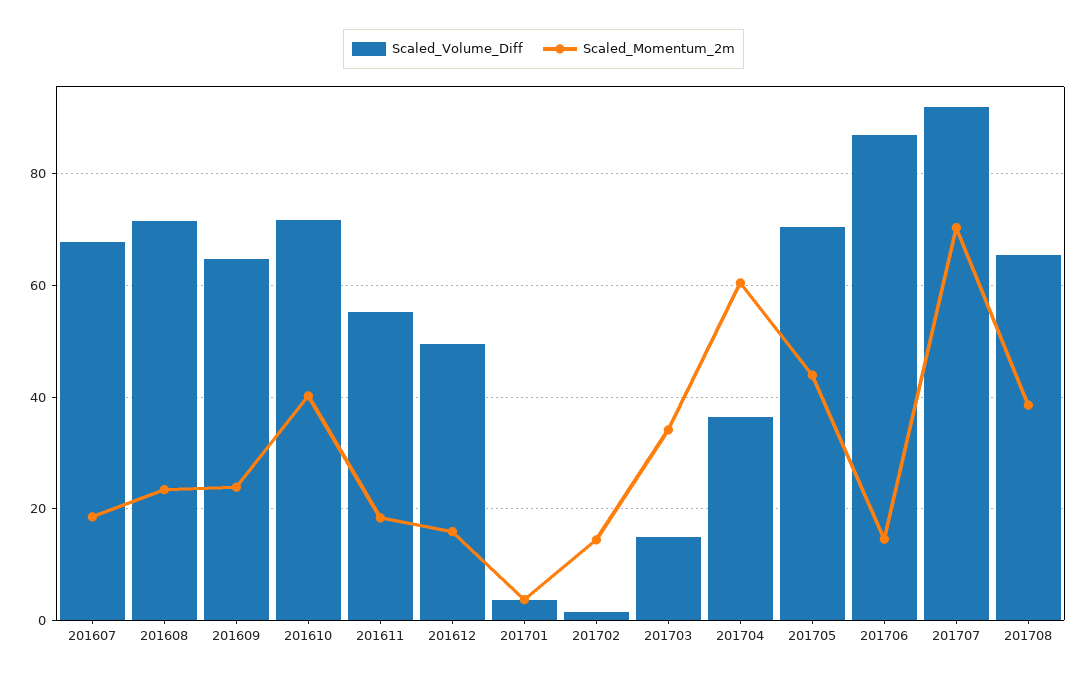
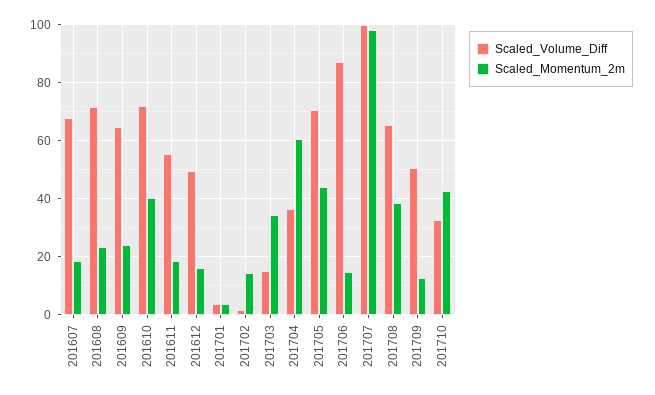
Scaled_Volume_Diff, 201707: 92 -> 100
Scaled_Momentum_2m, 201707: 70 -> 97.5
Scaled_Volume_Diff, 201709: none -> 50
Scaled_Momentum_2m, 201709: none -> 12.5
Scaled_Volume_Diff, 201710: none -> 32.5
Scaled_Momentum_2m, 201710: none -> 42.5

